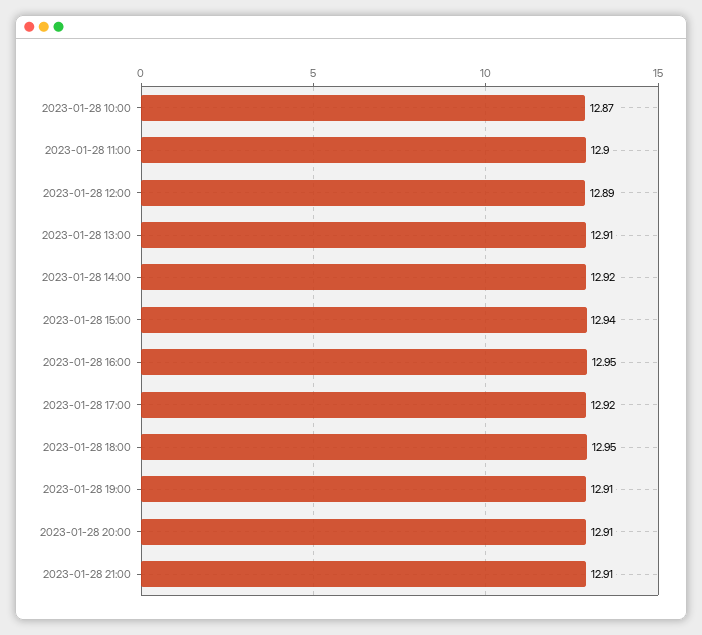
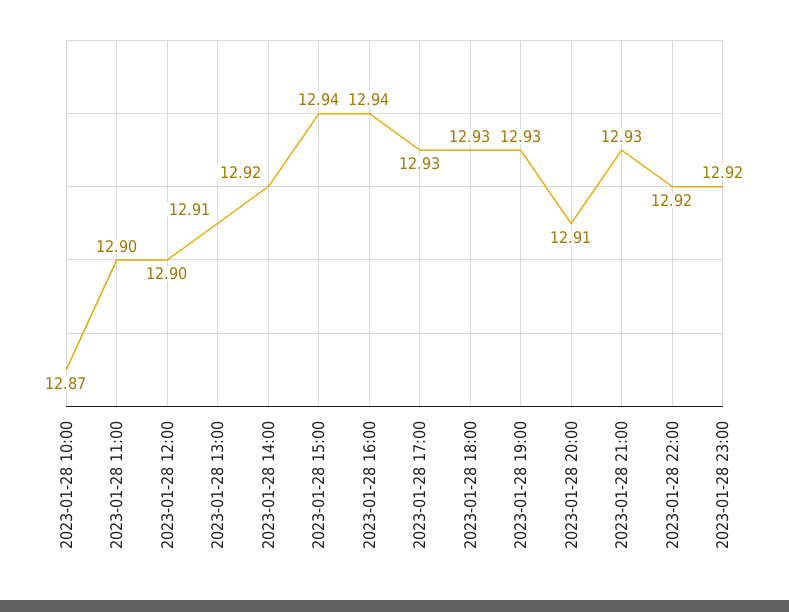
2023-01-28 12:00: 12.89 -> 12.9
2023-01-28 16:00: 12.95 -> 12.94
2023-01-28 17:00: 12.92 -> 12.93
2023-01-28 18:00: 12.95 -> 12.93
2023-01-28 19:00: 12.91 -> 12.93
2023-01-28 21:00: 12.91 -> 12.93
2023-01-28 22:00: none -> 12.92
2023-01-28 23:00: none -> 12.92

